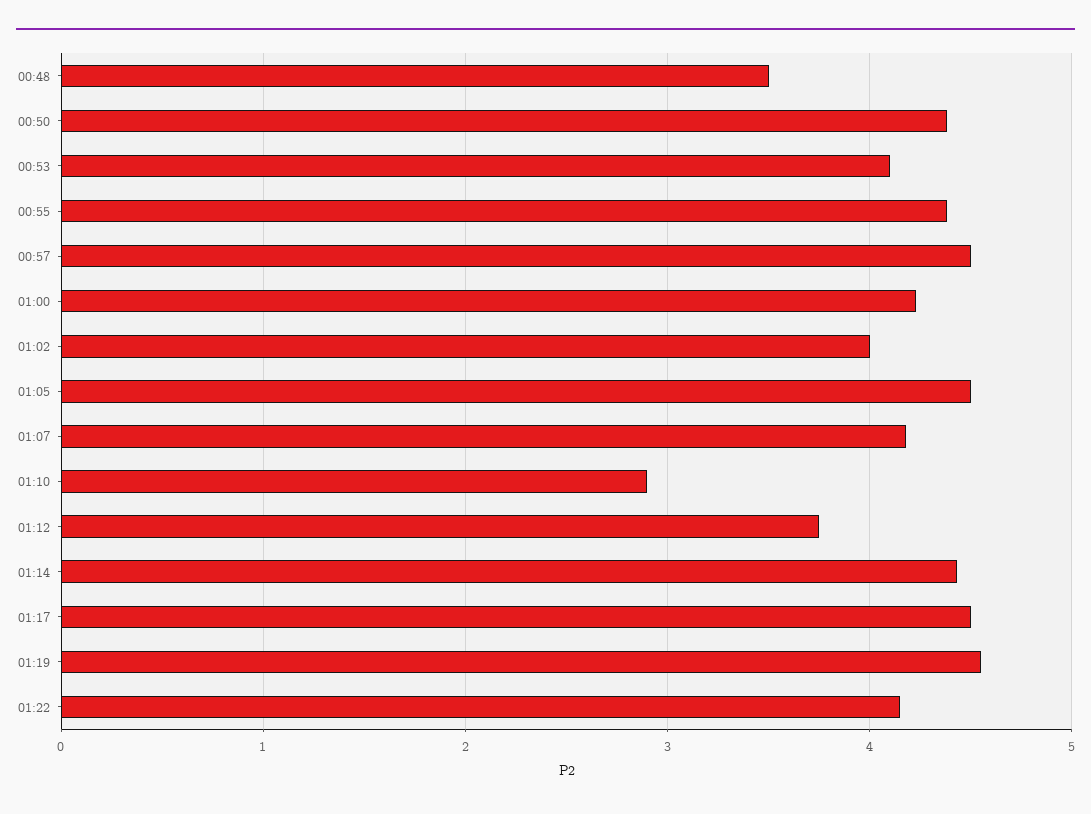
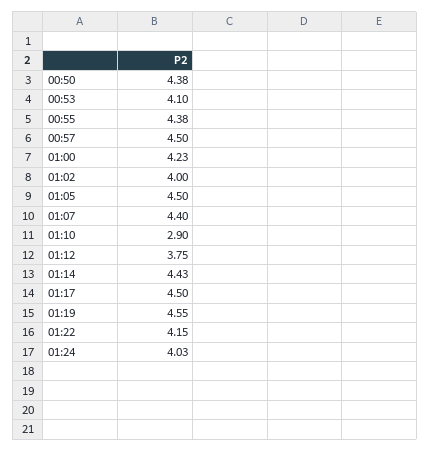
00:48: 3.5 -> none
01:07: 4.2 -> 4.4
01:24: none -> 4.03

